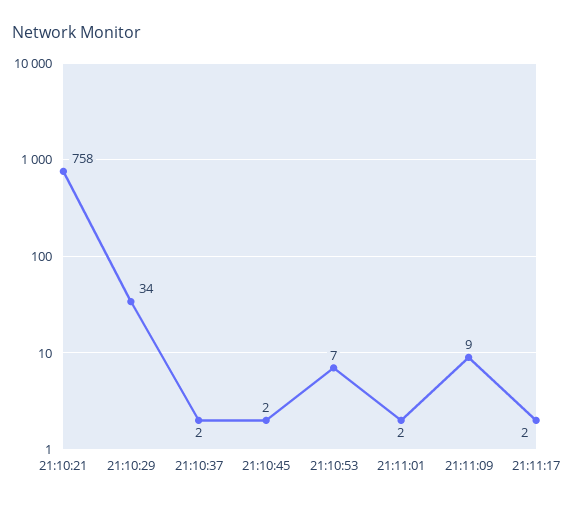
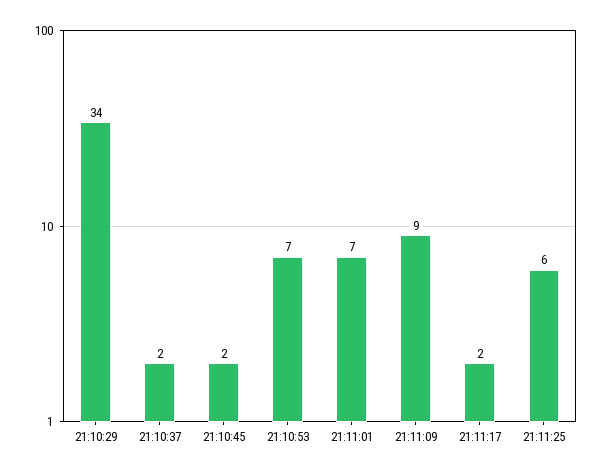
21:10:21: 758 -> none
21:11:01: 2 -> 7
21:11:25: none -> 6

